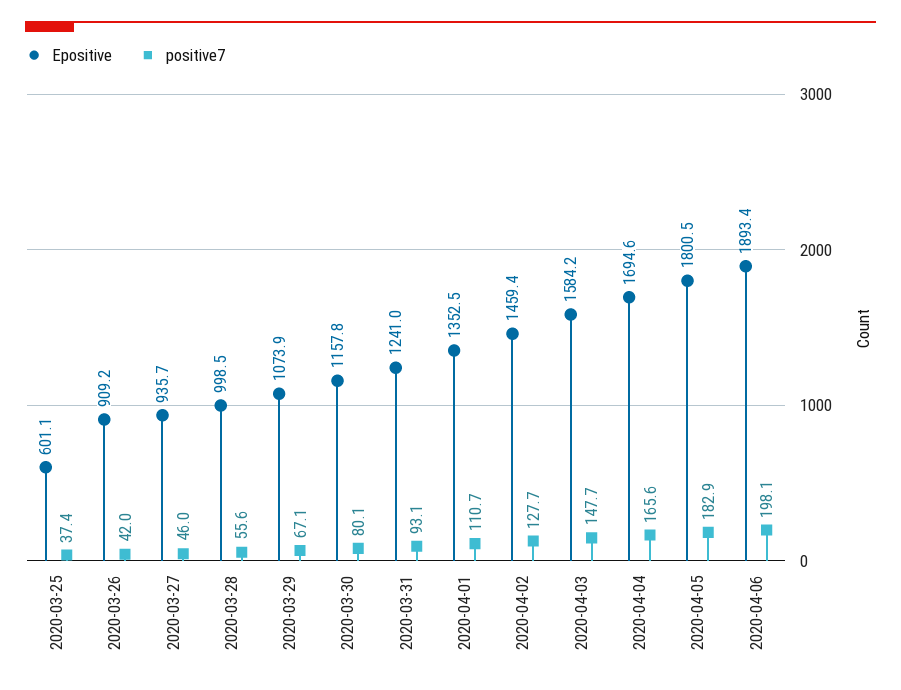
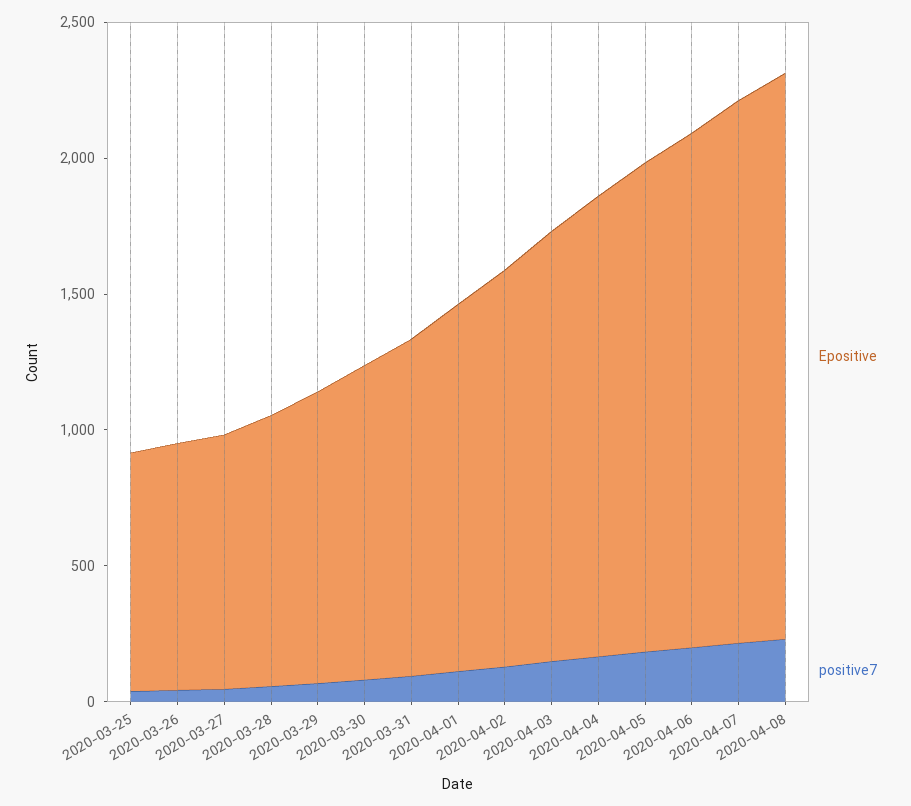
Epositive, 2020-03-25: 601.1 -> 900
Epositive, 2020-04-07: none -> 2000
positive7, 2020-04-07: none -> 200
Epositive, 2020-04-08: none -> 2100
positive7, 2020-04-08: none -> 200

